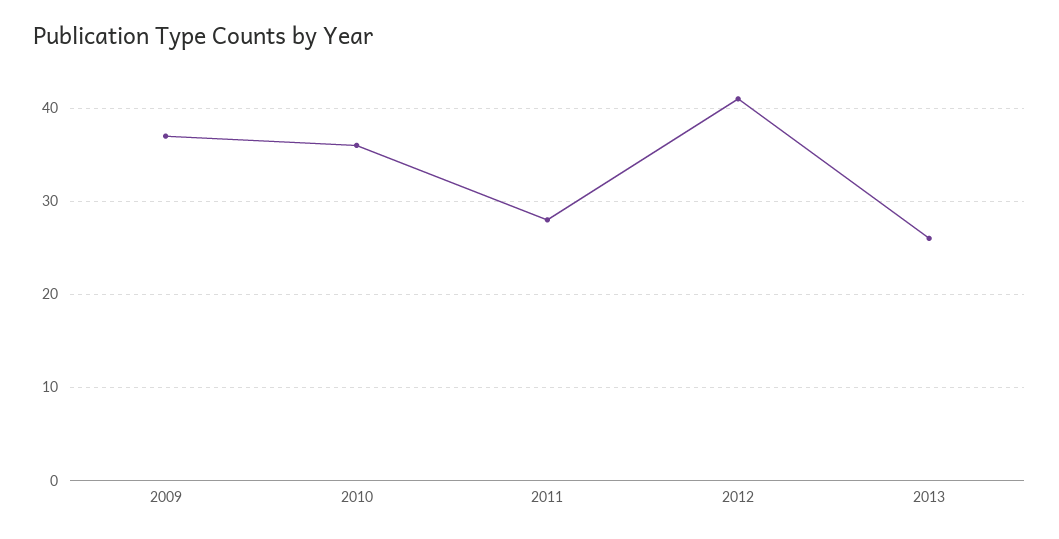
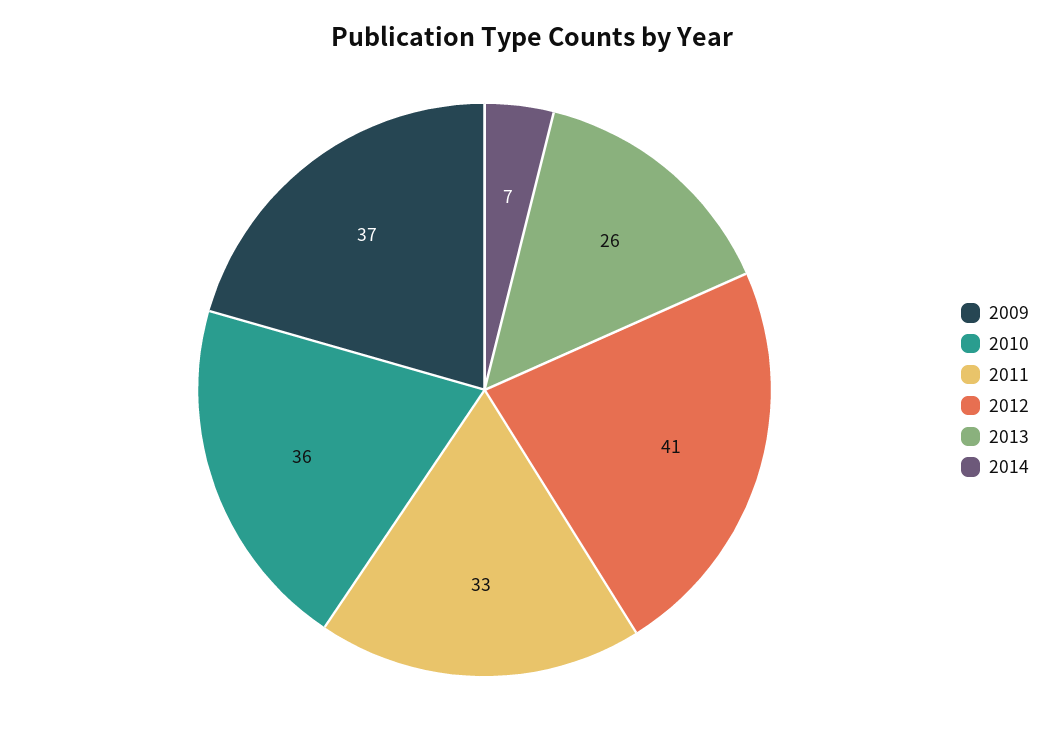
2011: 28 -> 33
2014: none -> 7

